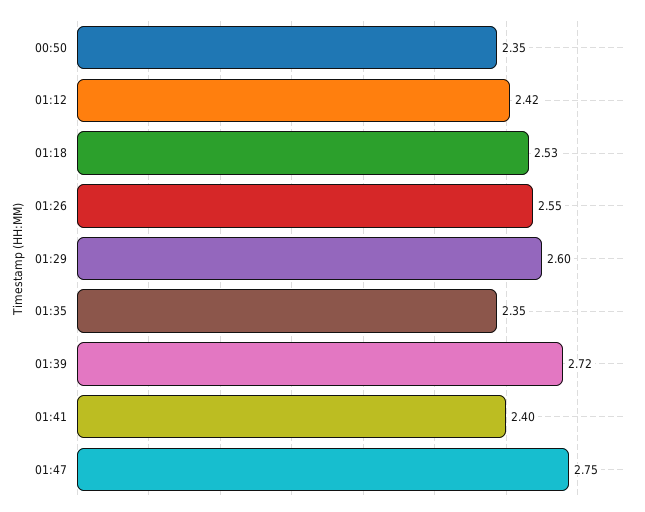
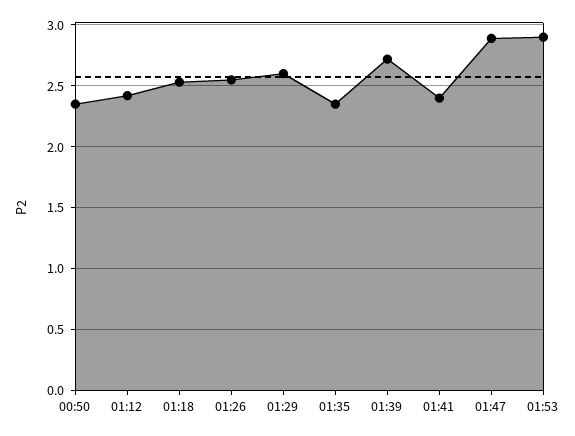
01:47: 2.75 -> 2.9
01:53: none -> 2.9

